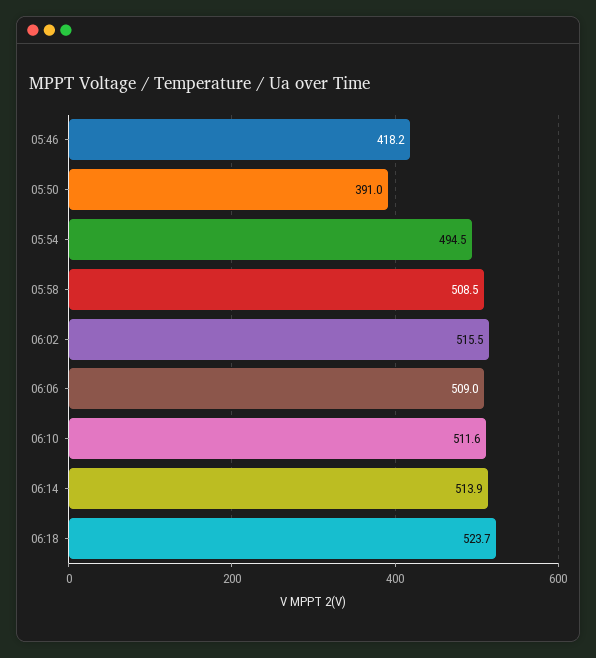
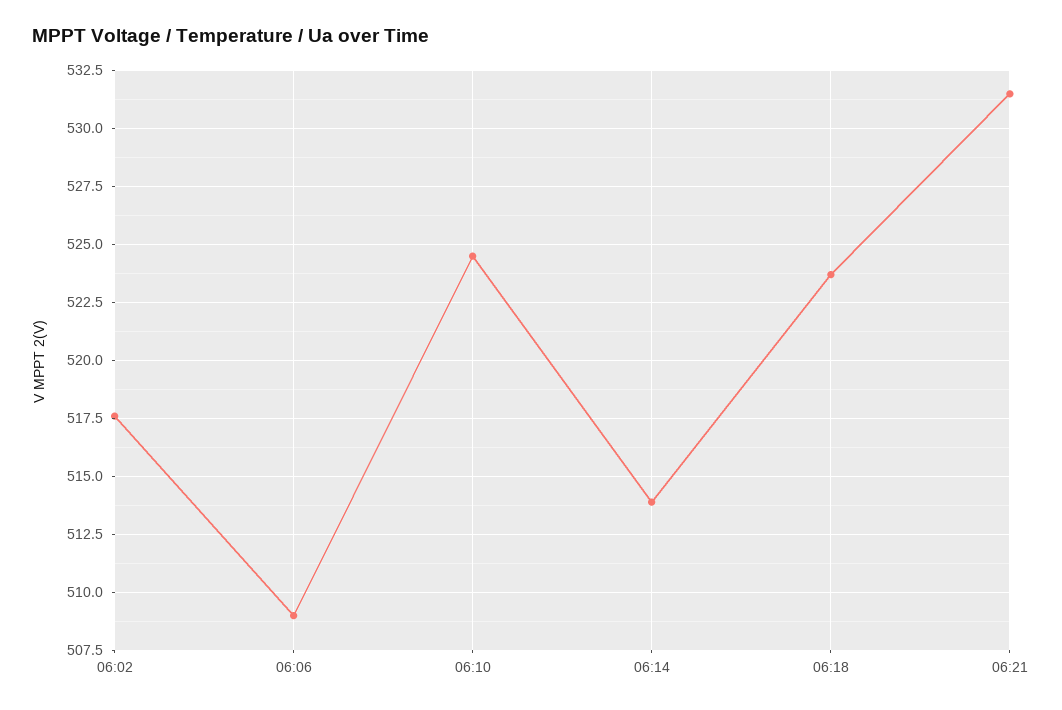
05:46: 418.2 -> none
05:50: 391 -> none
05:54: 494.5 -> none
05:58: 508.5 -> none
06:02: 515.5 -> 517.5
06:10: 511.6 -> 524.5
06:21: none -> 531.5

